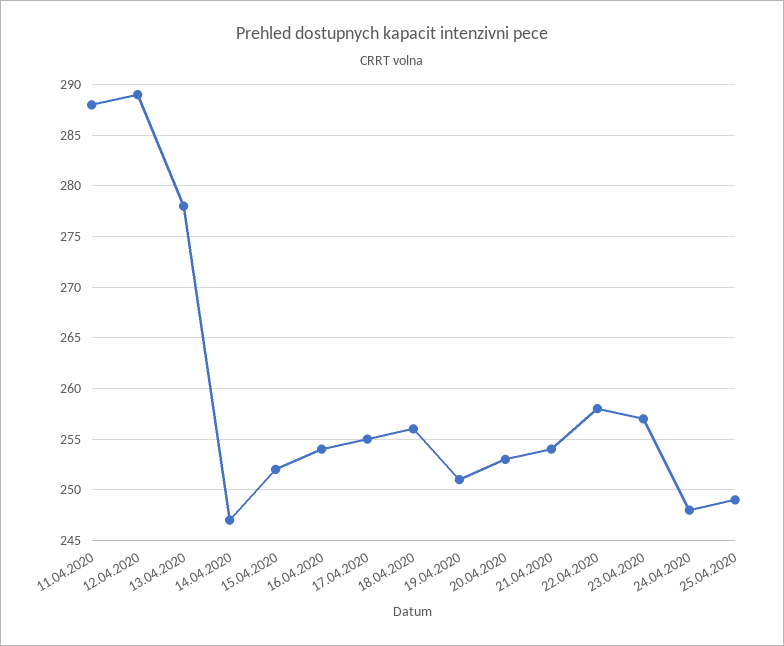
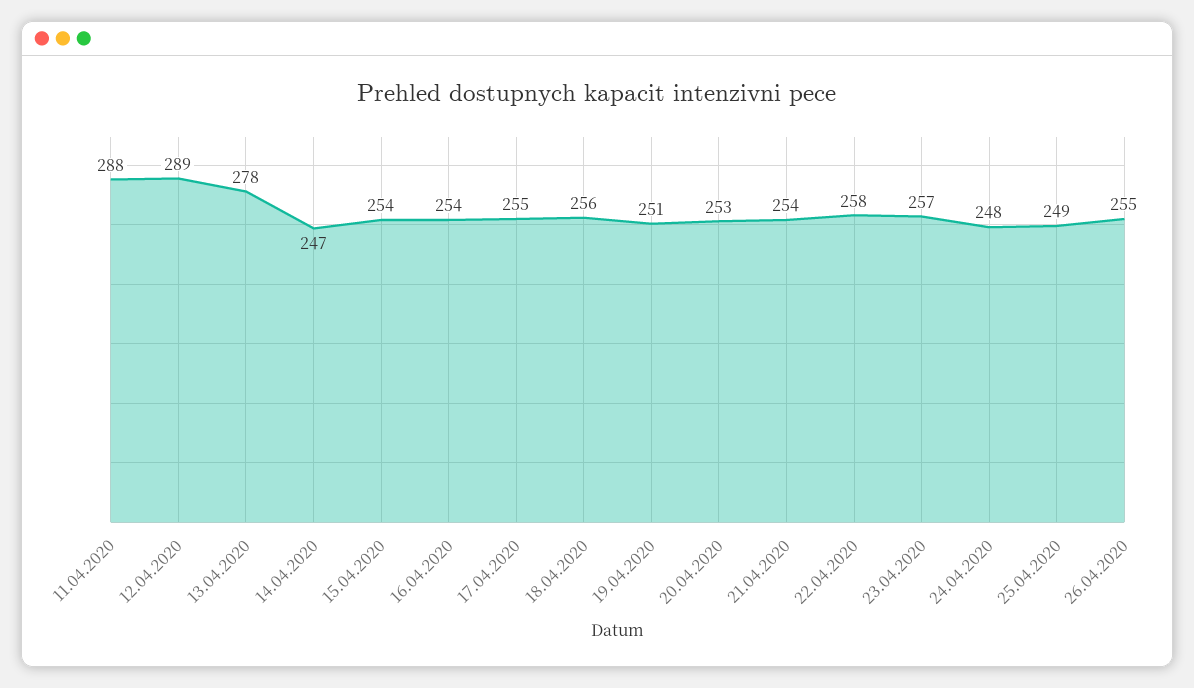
15.04.2020: 252 -> 254
26.04.2020: none -> 255

